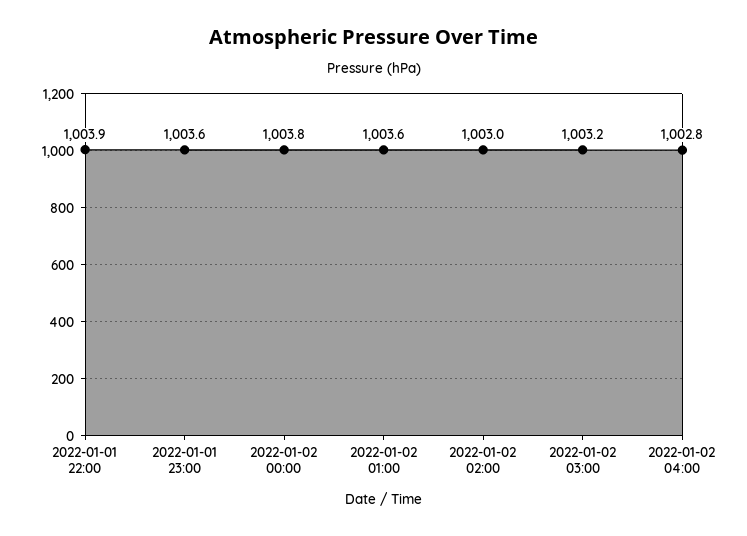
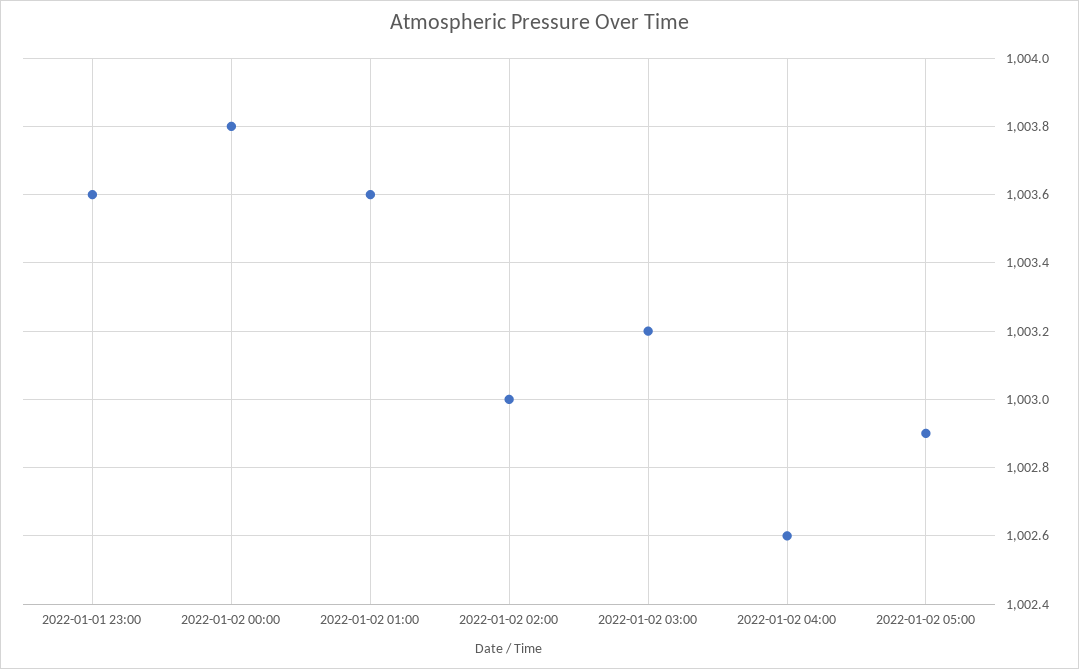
2022-01-01 22:00: 1003.9 -> none
2022-01-02 04:00: 1002.8 -> 1002.6
2022-01-02 05:00: none -> 1002.9

